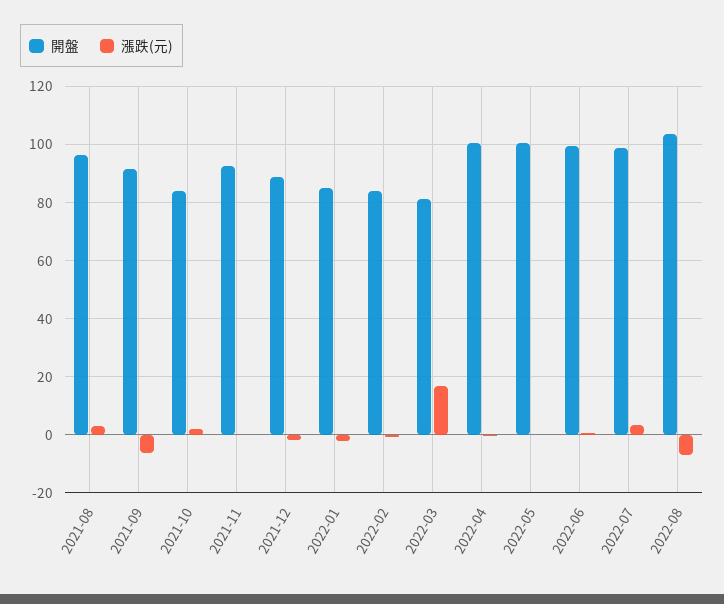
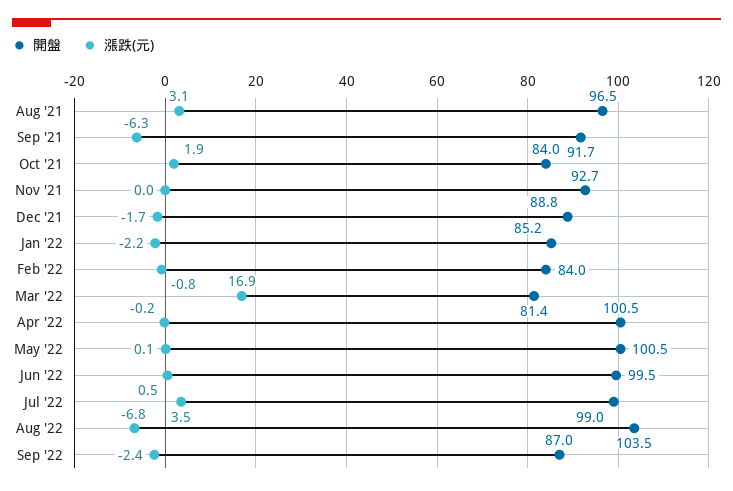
開盤, Sep '22: none -> 87
漲跌(元), Sep '22: none -> -2.4

